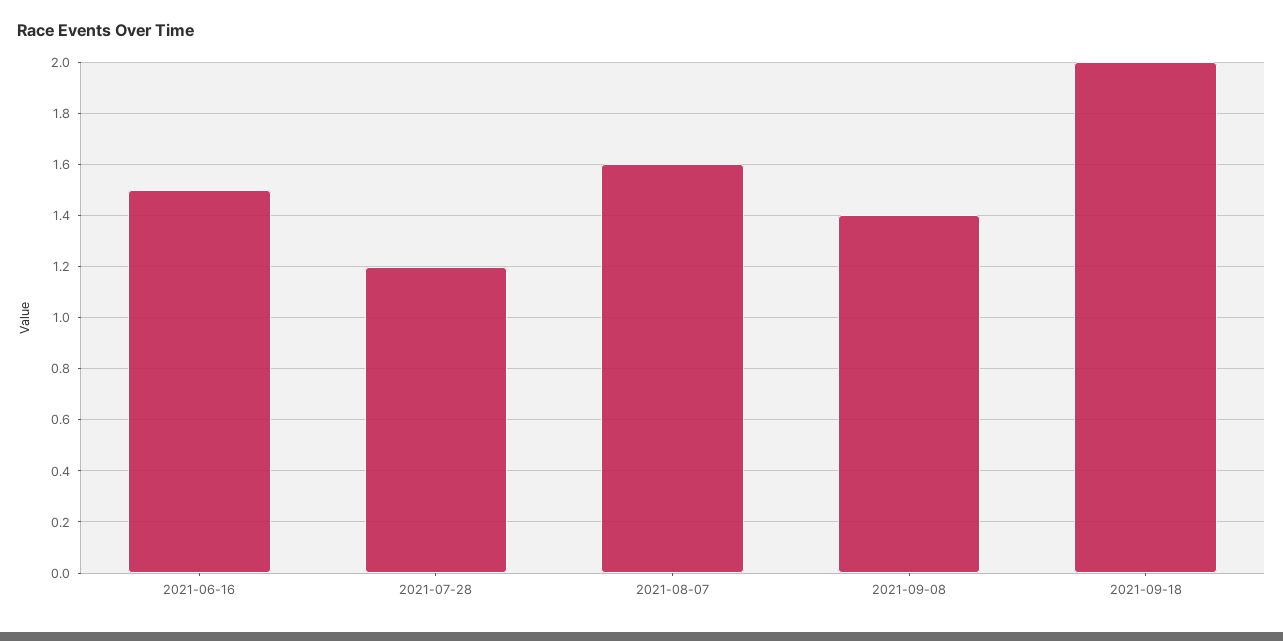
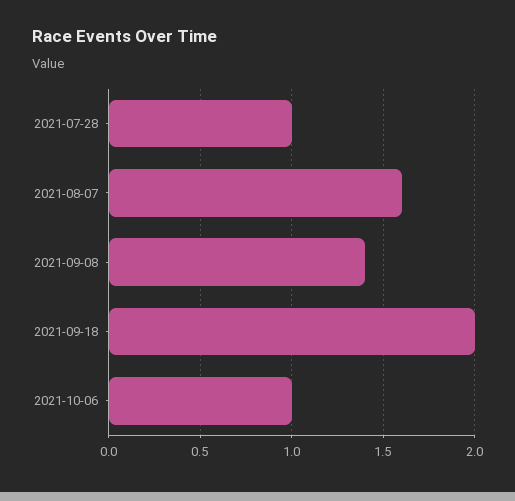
2021-06-16: 1.5 -> none
2021-07-28: 1.2 -> 1
2021-10-06: none -> 1

